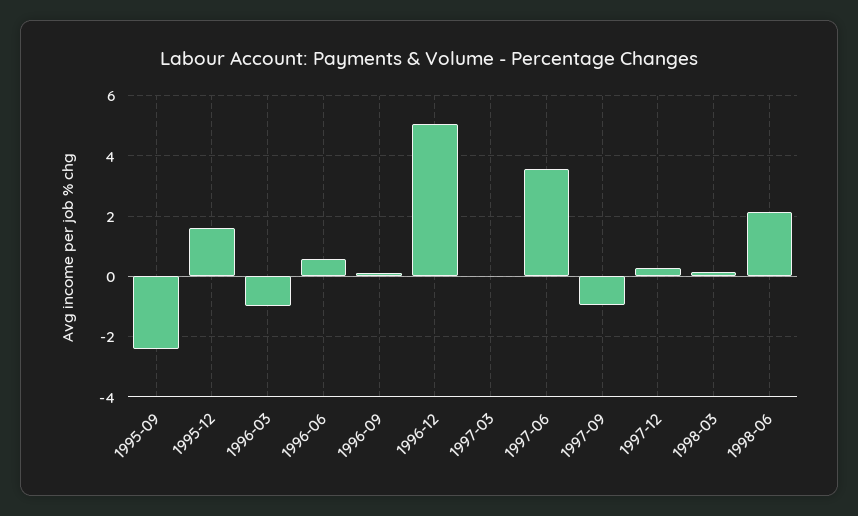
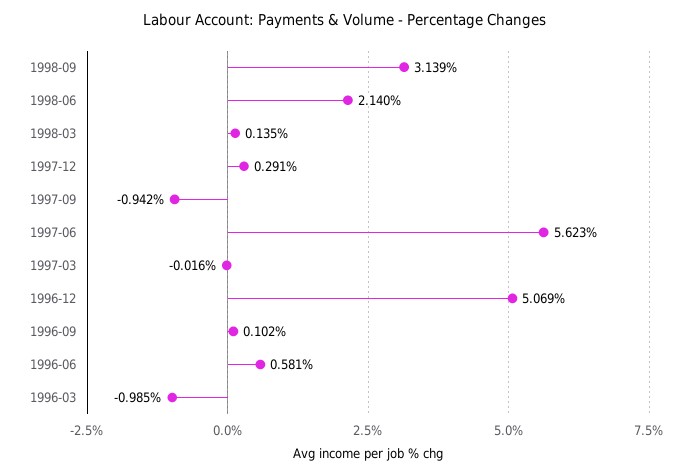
1995-09: -2.4 -> none
1995-12: 1.6 -> none
1997-06: 3.6 -> 5.623
1998-09: none -> 3.139

